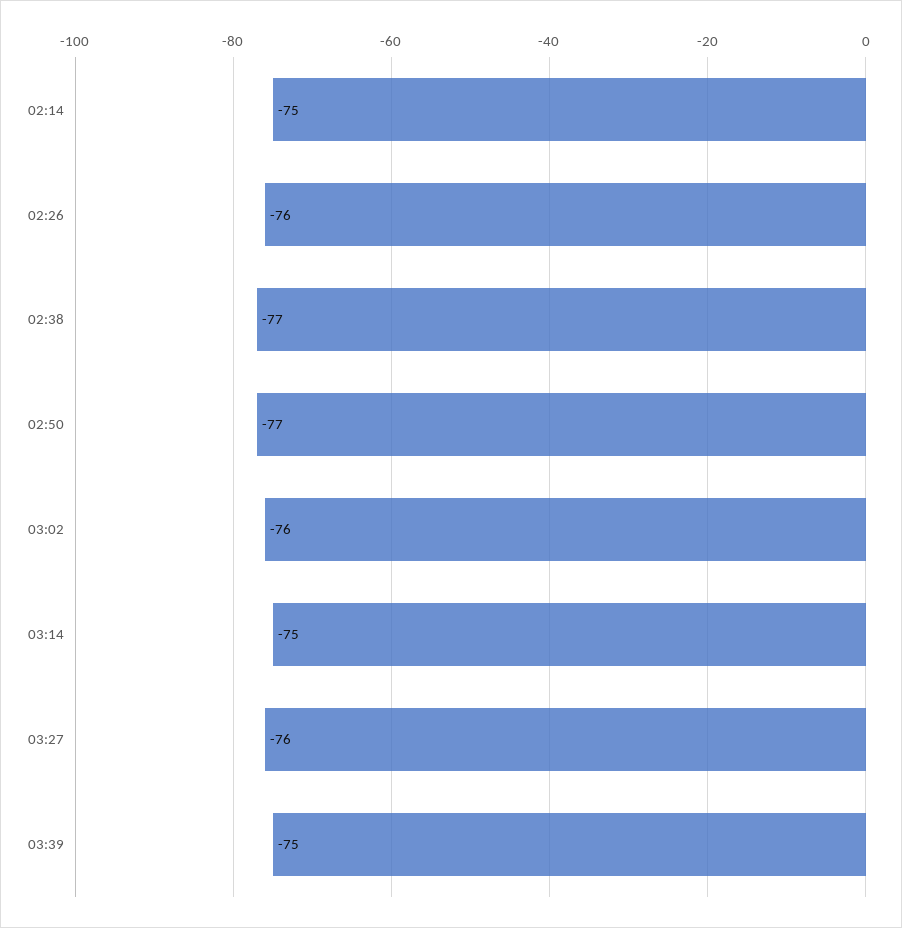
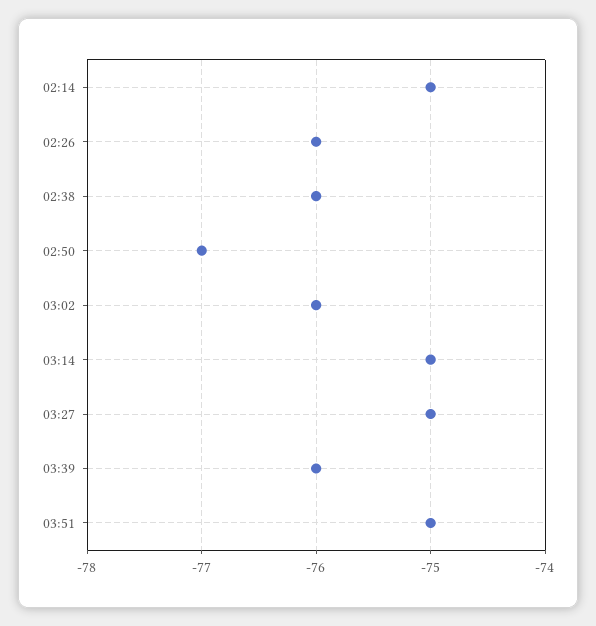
02:38: -77 -> -76
03:27: -76 -> -75
03:39: -75 -> -76
03:51: none -> -75

